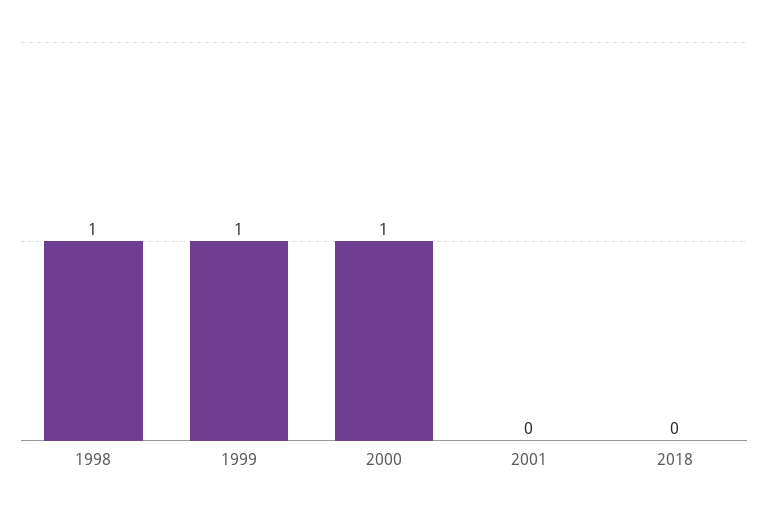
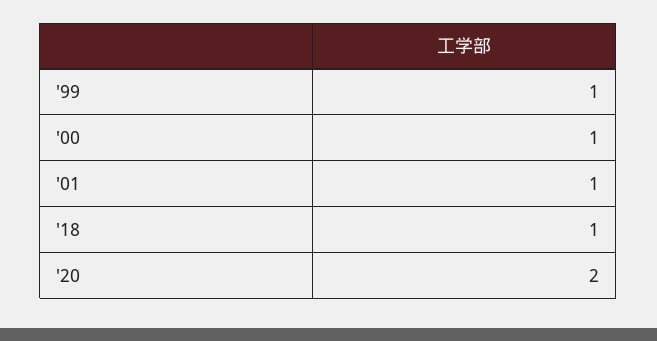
1998: 1 -> none
2001: 0 -> 1
2018: 0 -> 1
'20: none -> 2

